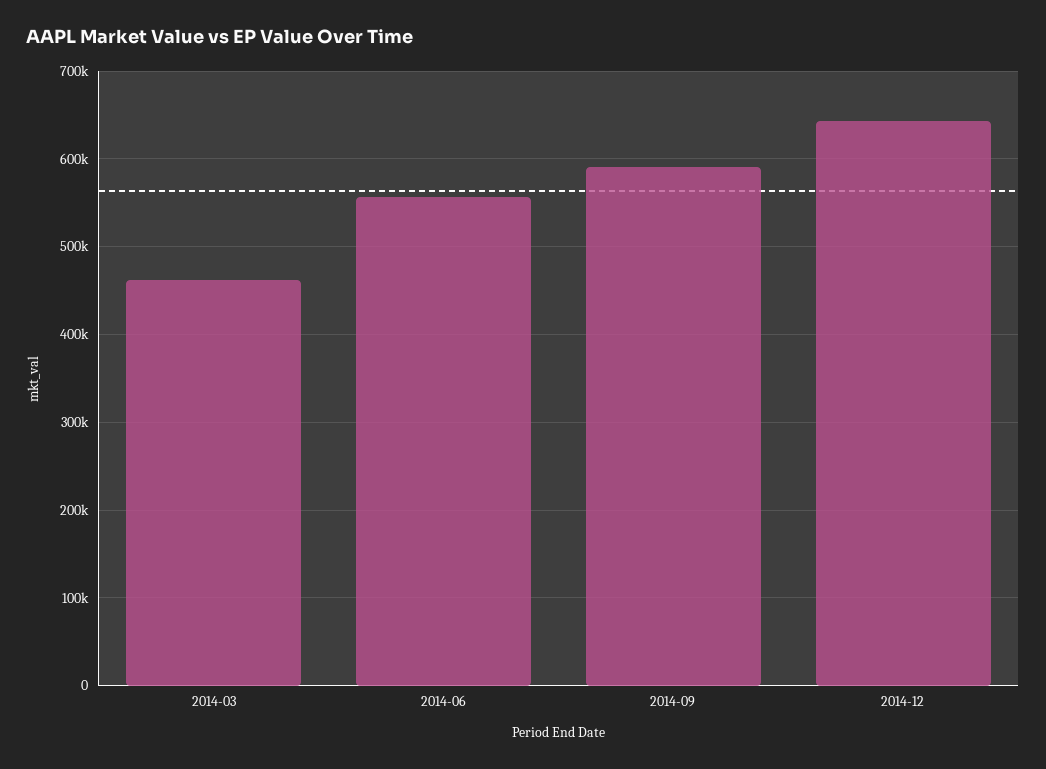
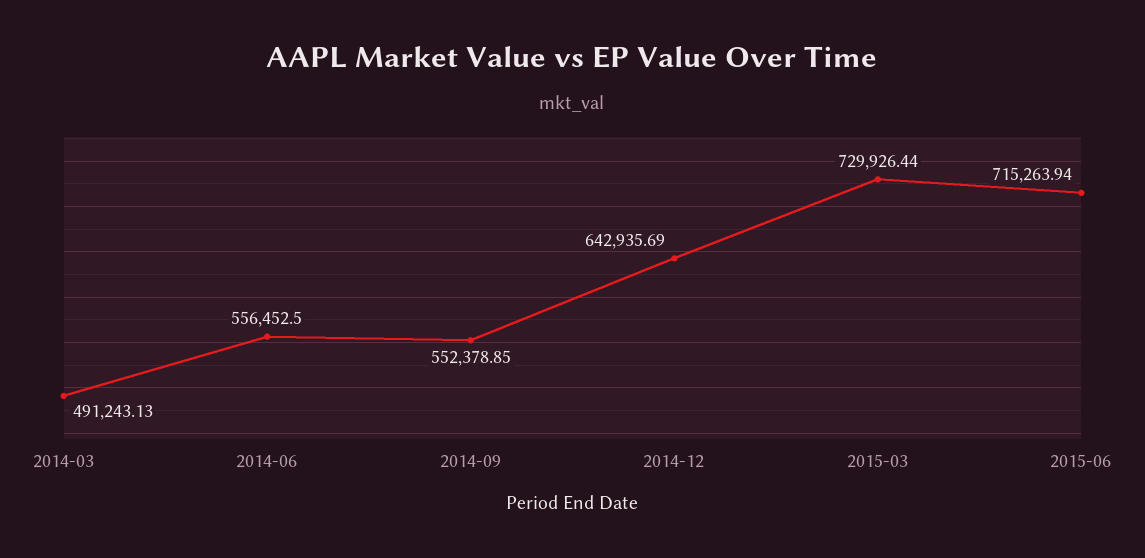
2014-03: 460000 -> 491243.13
2014-09: 590000 -> 552378.85
2015-03: none -> 729926.44
2015-06: none -> 715263.94

